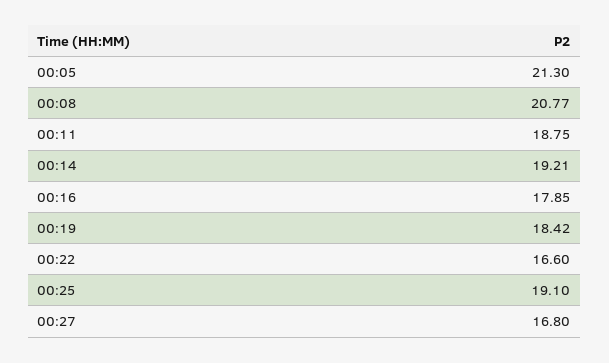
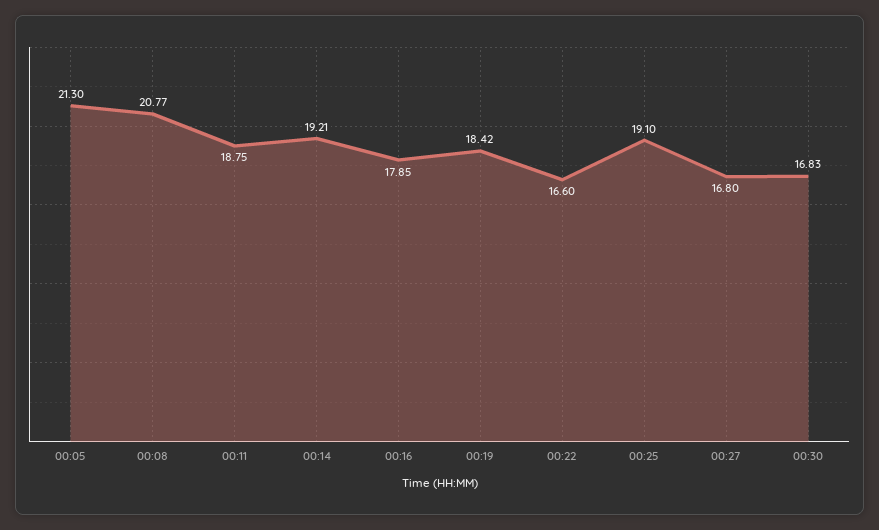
00:30: none -> 16.83

